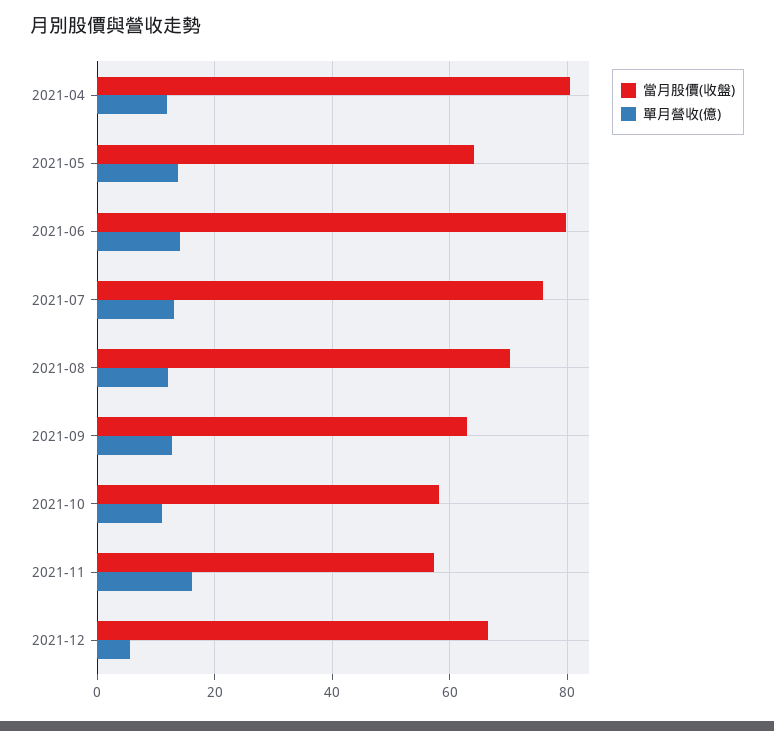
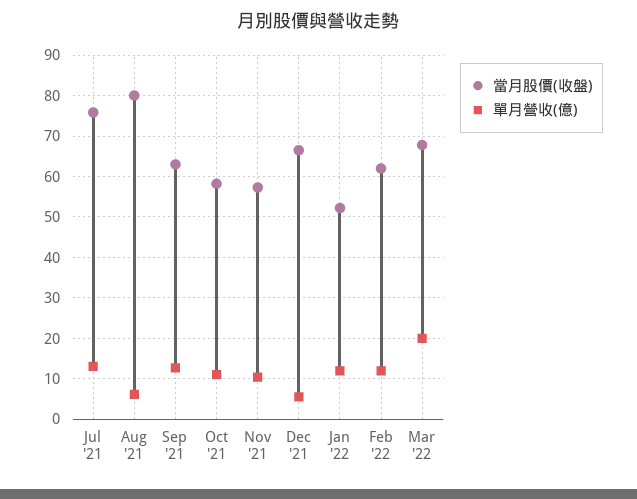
當月股價(收盤), 2021-04: 80 -> none
單月營收(億), 2021-04: 12 -> none
當月股價(收盤), 2021-05: 64 -> none
單月營收(億), 2021-05: 14 -> none
當月股價(收盤), 2021-06: 80 -> none
單月營收(億), 2021-06: 14 -> none
當月股價(收盤), 2021-08: 70 -> 80
單月營收(億), 2021-08: 12 -> 6
單月營收(億), 2021-11: 16 -> 10
當月股價(收盤), Jan '22: none -> 52
單月營收(億), Jan '22: none -> 12
當月股價(收盤), Feb '22: none -> 62
單月營收(億), Feb '22: none -> 12
當月股價(收盤), Mar '22: none -> 68
單月營收(億), Mar '22: none -> 20

